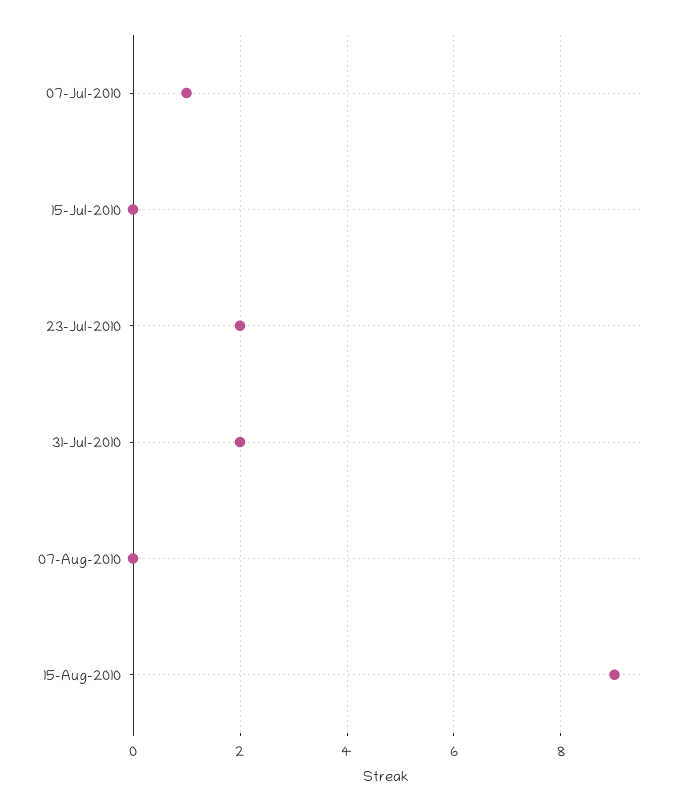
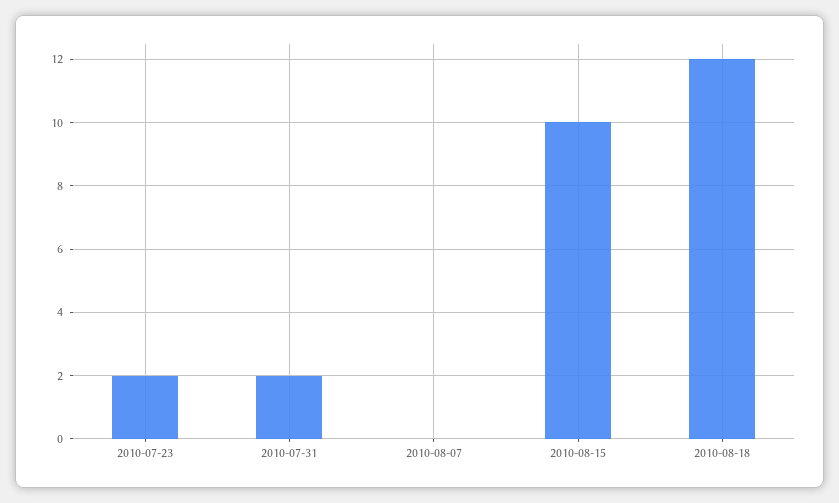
07-Jul-2010: 1 -> none
15-Jul-2010: 0 -> none
15-Aug-2010: 9 -> 10
2010-08-18: none -> 12

